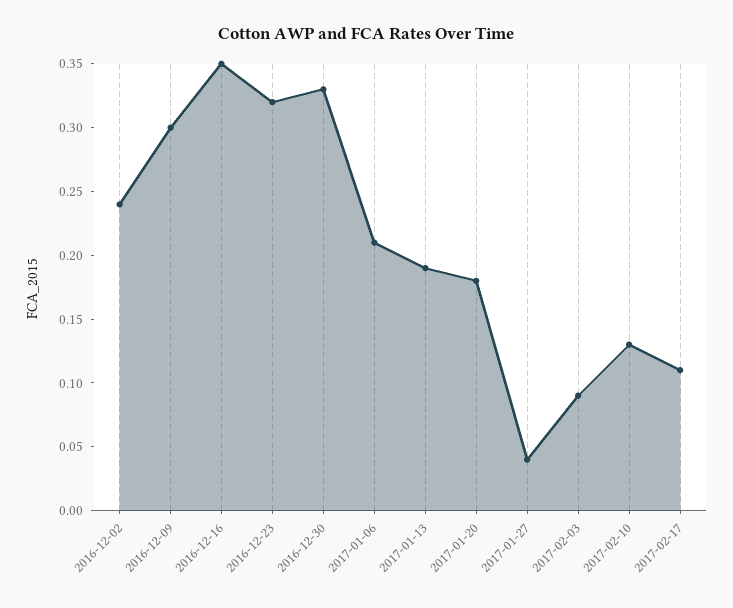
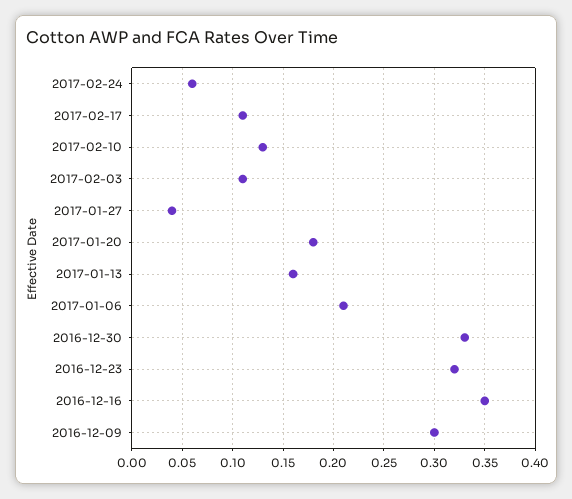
2016-12-02: 0.24 -> none
2017-01-13: 0.19 -> 0.16
2017-02-03: 0.09 -> 0.11
2017-02-24: none -> 0.06

